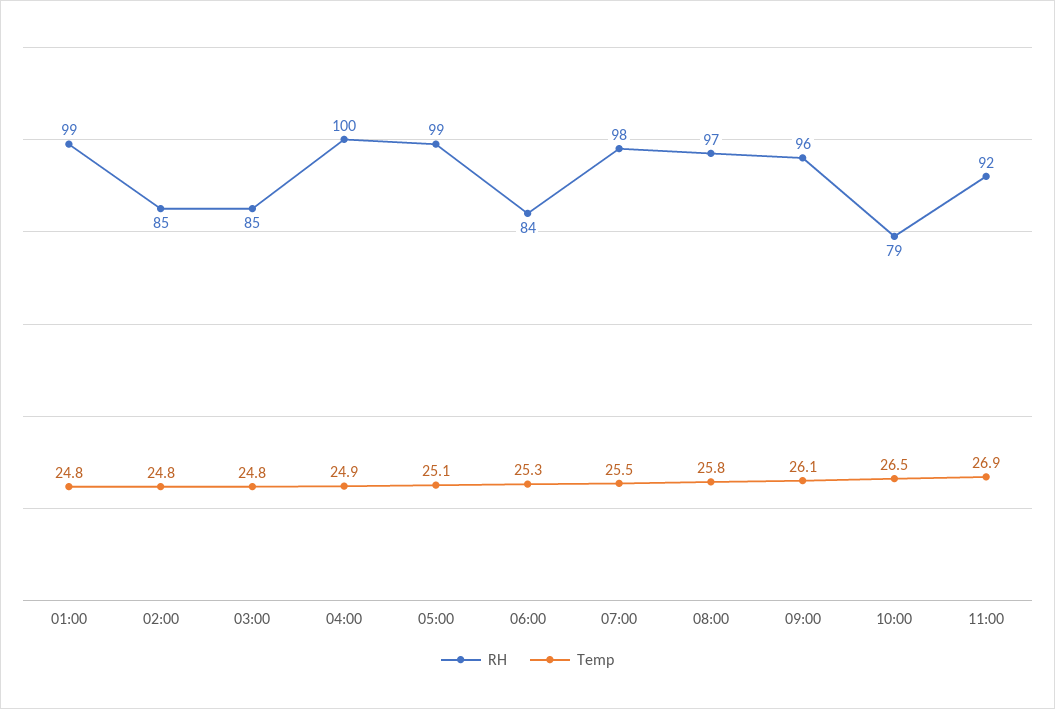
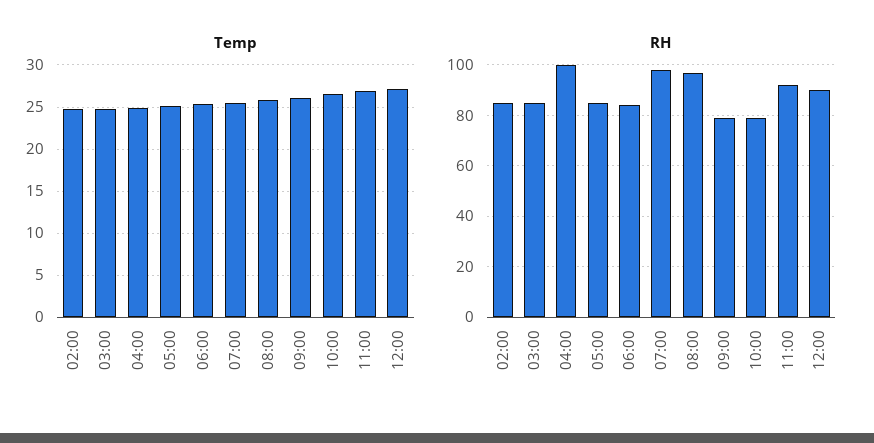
RH, 01:00: 99 -> none
Temp, 01:00: 24.8 -> none
RH, 05:00: 99 -> 85
RH, 09:00: 96 -> 80
Temp, 12:00: none -> 27
RH, 12:00: none -> 90

